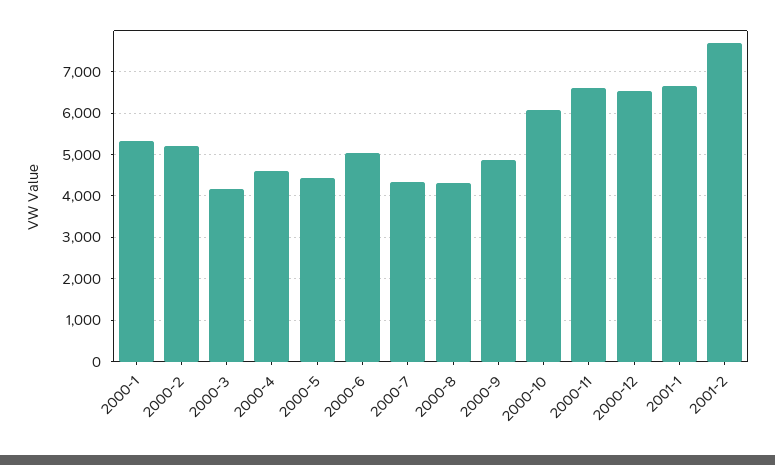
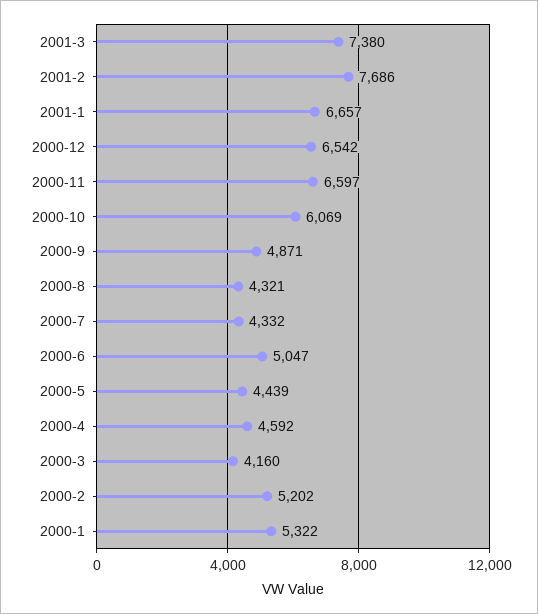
2001-3: none -> 7380

